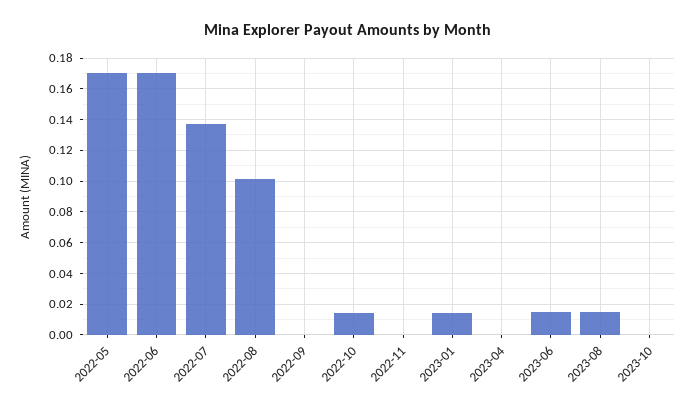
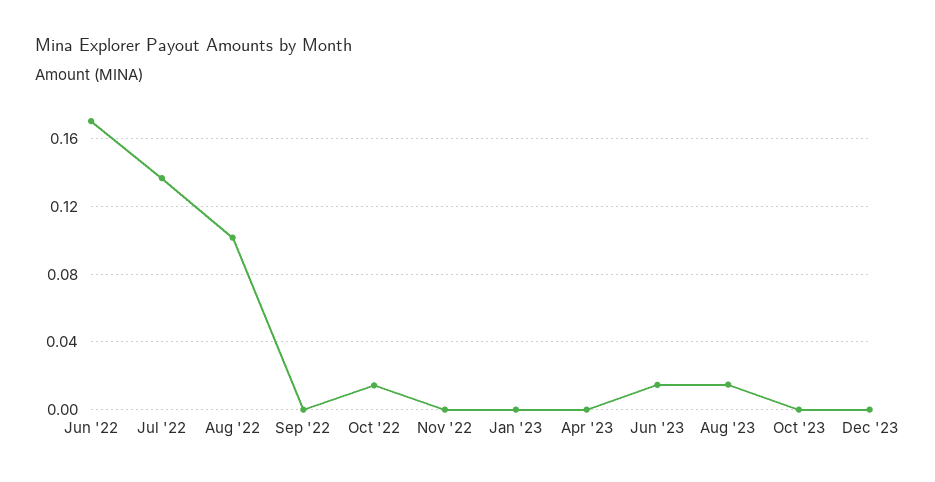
2022-05: 0.17 -> none
2023-01: 0.015 -> 0
Dec '23: none -> 0

